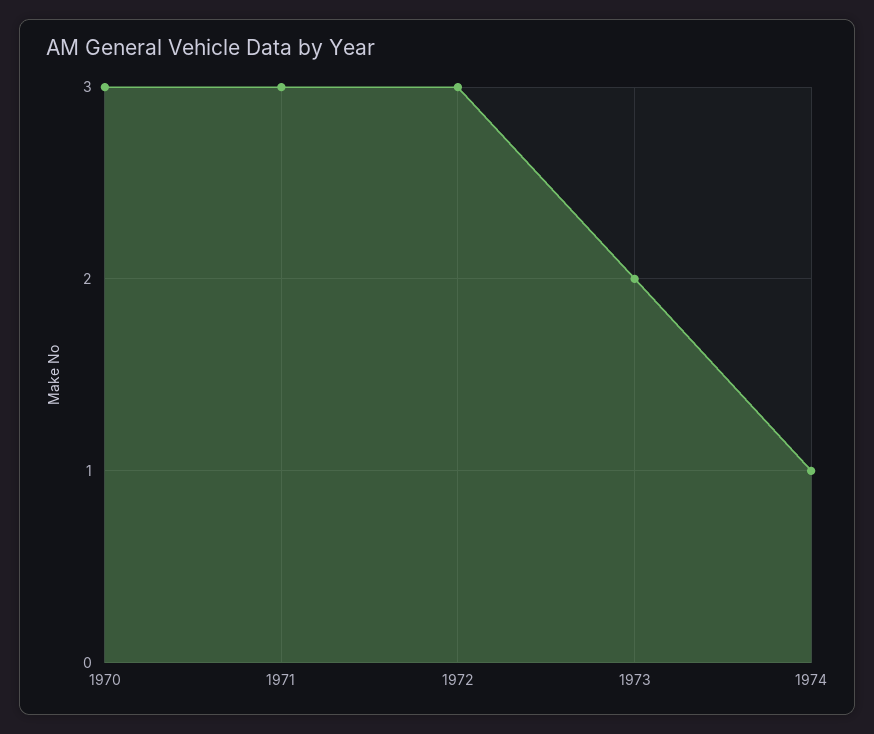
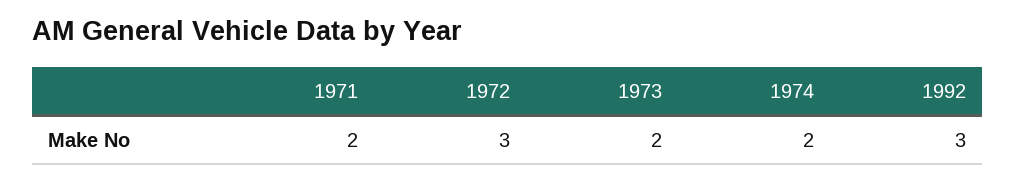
1970: 3 -> none
1971: 3 -> 2
1974: 1 -> 2
1992: none -> 3

